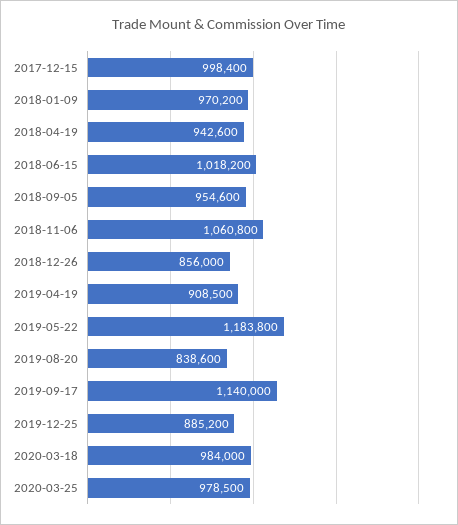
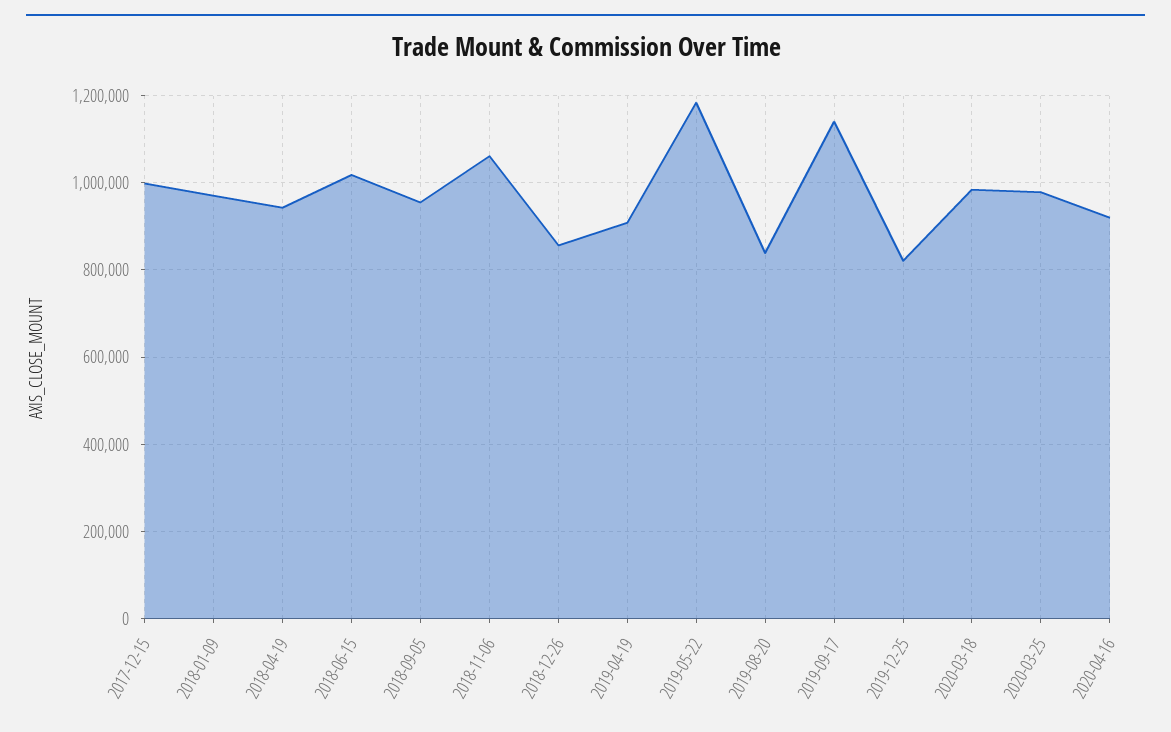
2019-12-25: 885200 -> 820000
2020-04-16: none -> 920000

